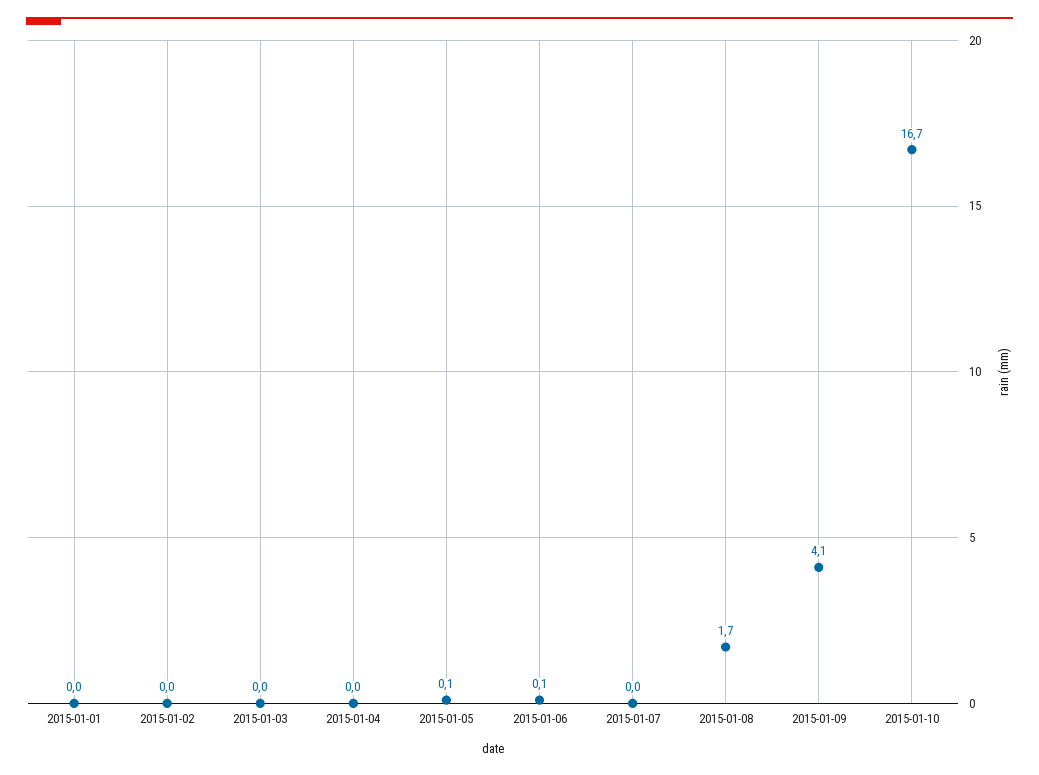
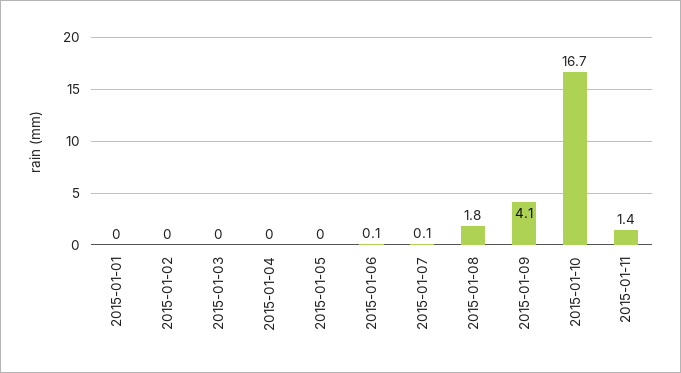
2015-01-05: 0.1 -> 0
2015-01-07: 0 -> 0.1
2015-01-08: 1.7 -> 1.8
2015-01-11: none -> 1.4

